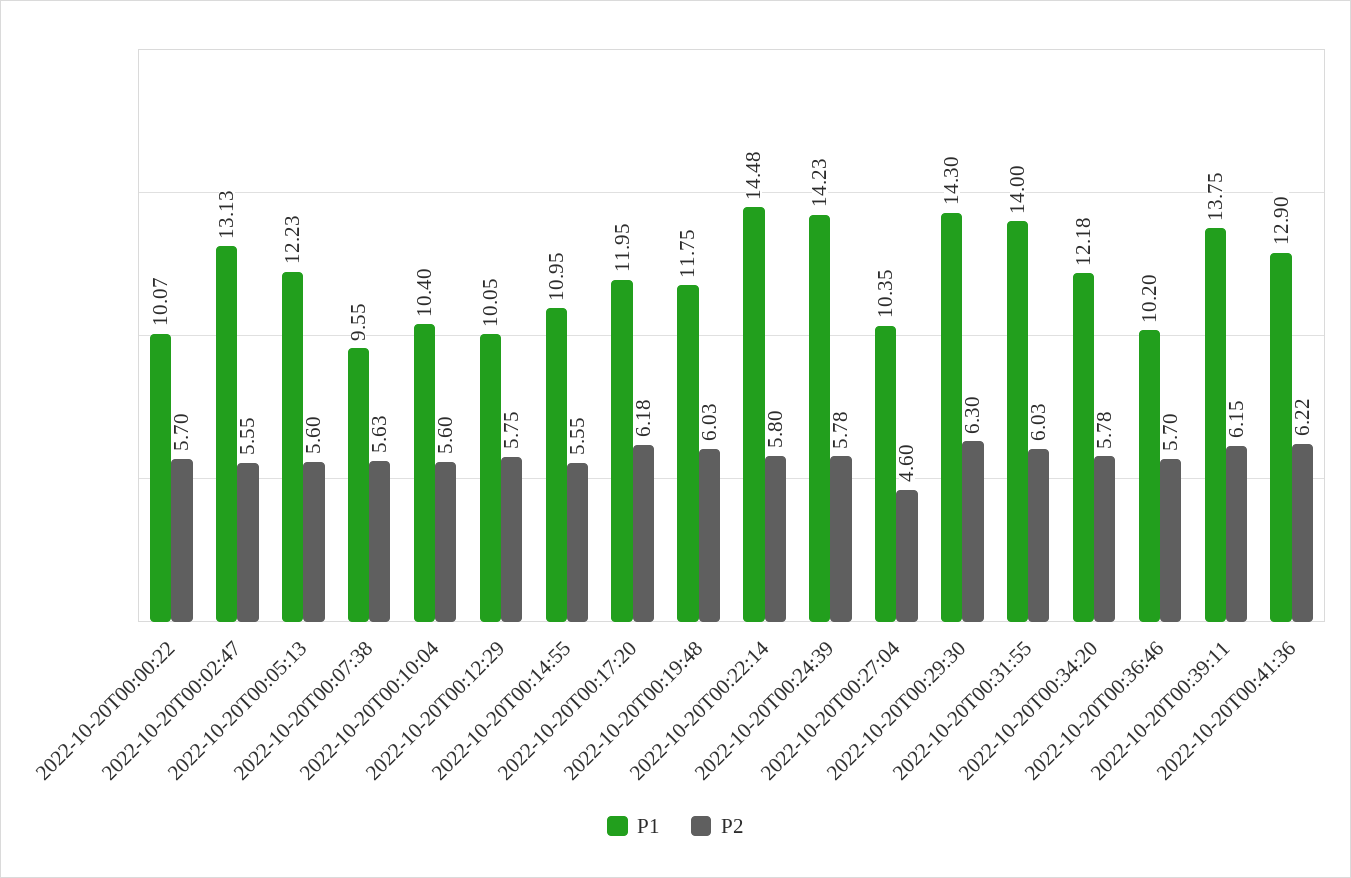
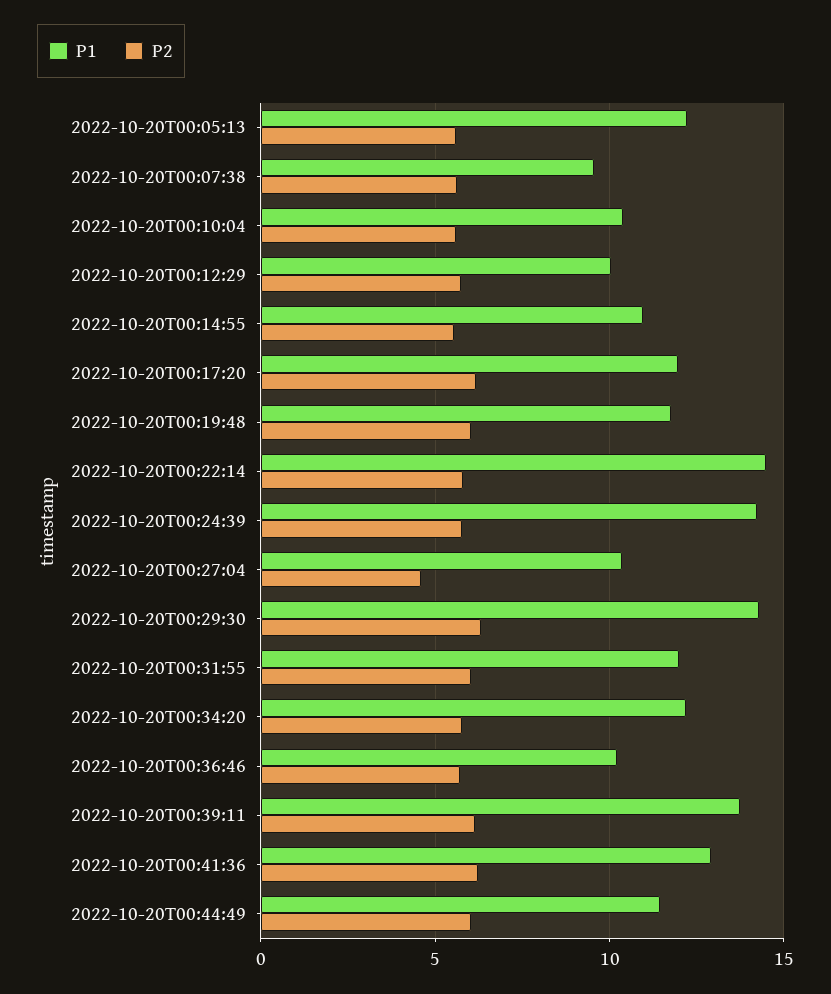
P1, 2022-10-20T00:00:22: 10.07 -> none
P2, 2022-10-20T00:00:22: 5.7 -> none
P1, 2022-10-20T00:02:47: 13.13 -> none
P2, 2022-10-20T00:02:47: 5.55 -> none
P1, 2022-10-20T00:31:55: 14 -> 12
P1, 2022-10-20T00:44:49: none -> 11.5
P2, 2022-10-20T00:44:49: none -> 6

